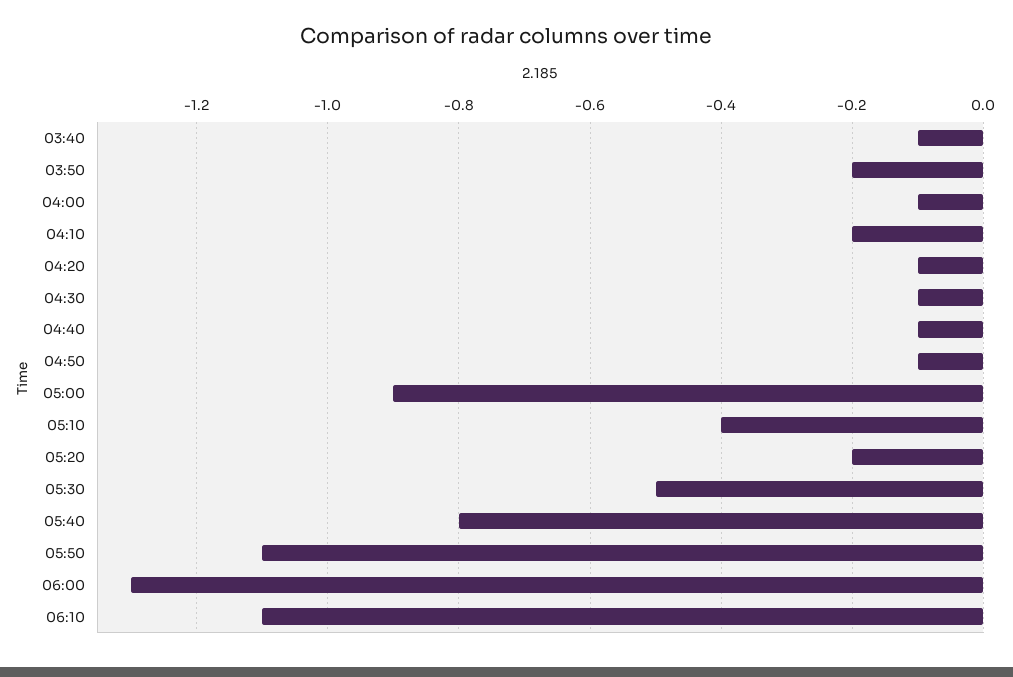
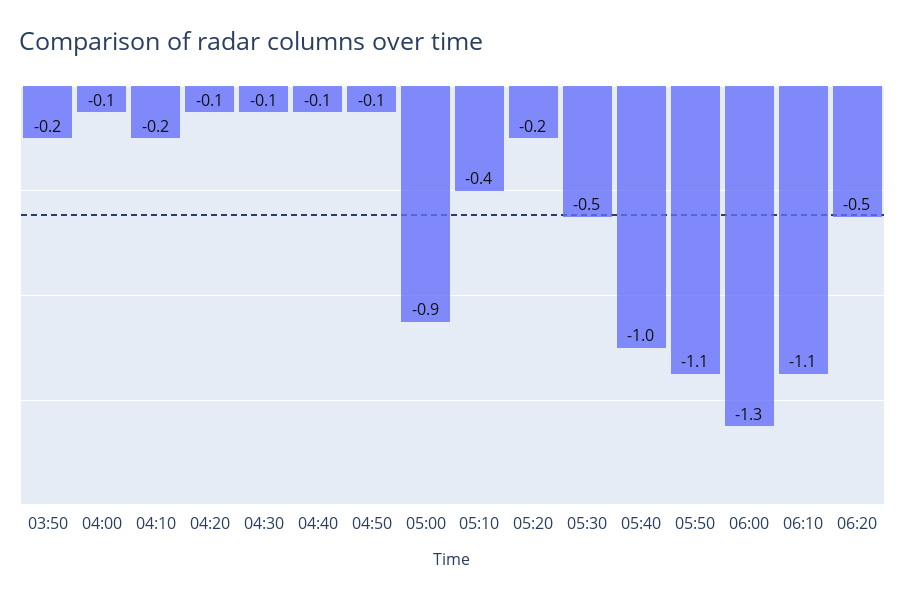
03:40: -0.1 -> none
05:40: -0.8 -> -1
06:20: none -> -0.5

